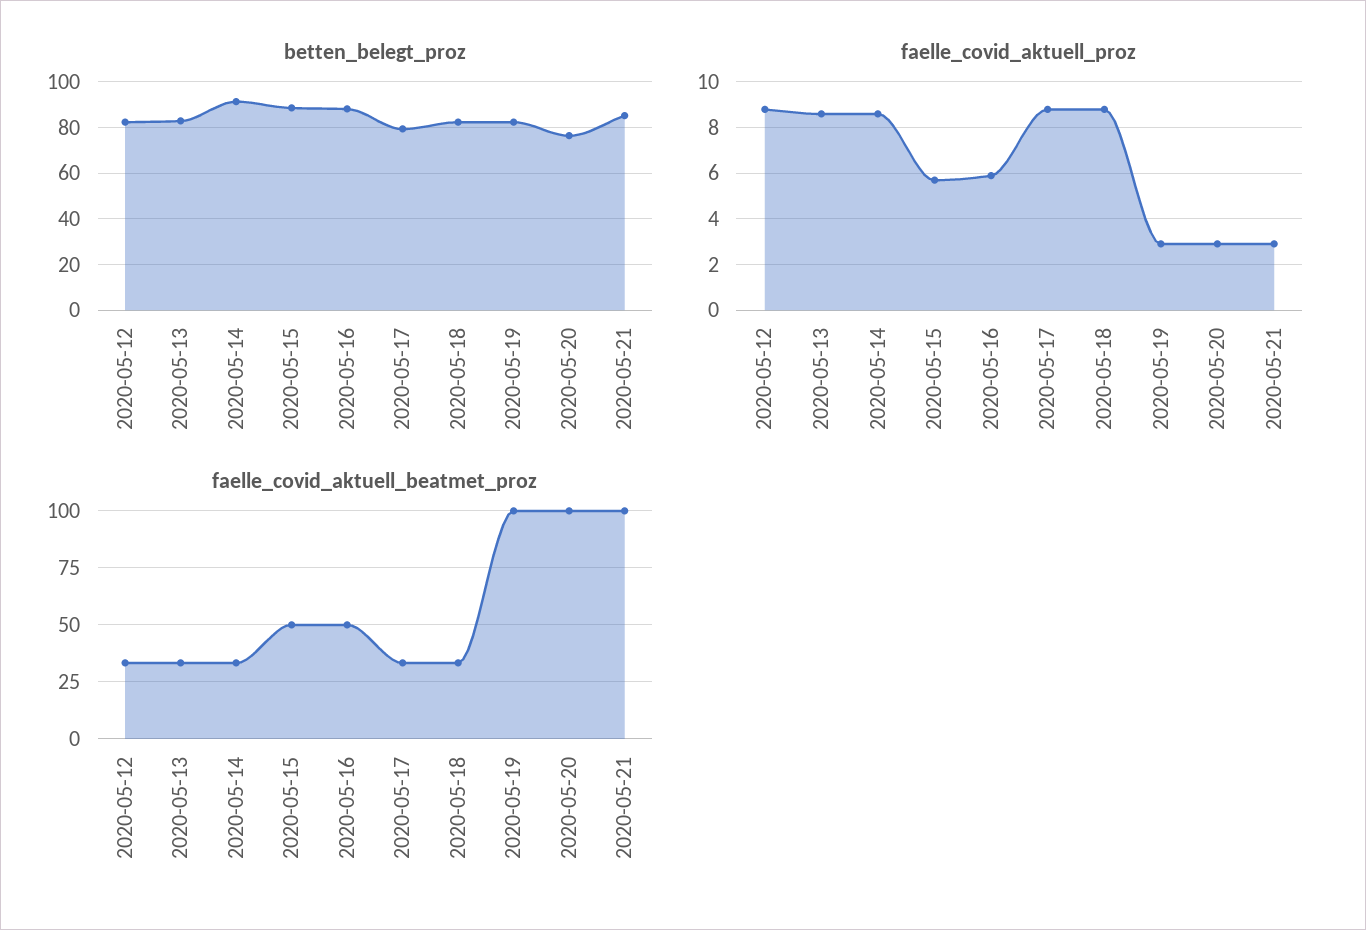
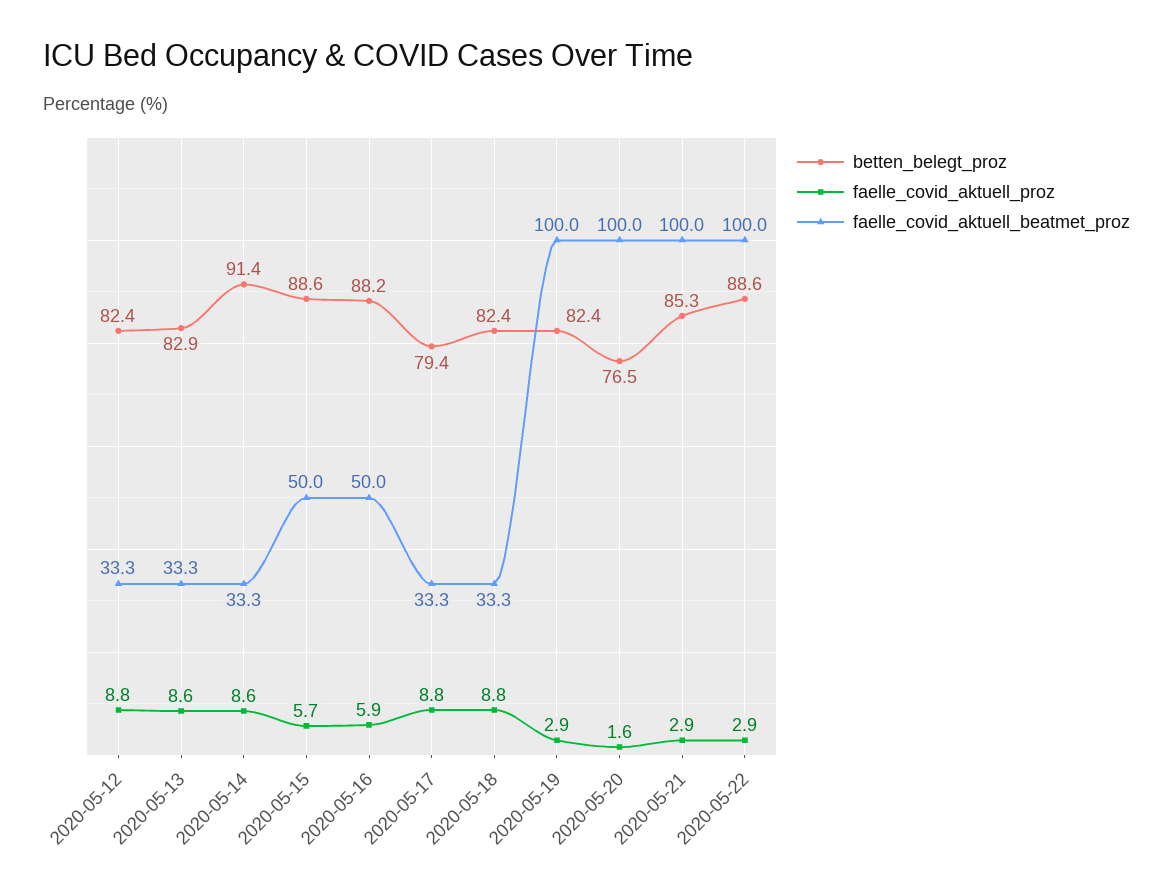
faelle_covid_aktuell_proz, 2020-05-20: 3 -> 1.6
betten_belegt_proz, 2020-05-22: none -> 88.6
faelle_covid_aktuell_proz, 2020-05-22: none -> 2.9
faelle_covid_aktuell_beatmet_proz, 2020-05-22: none -> 100

